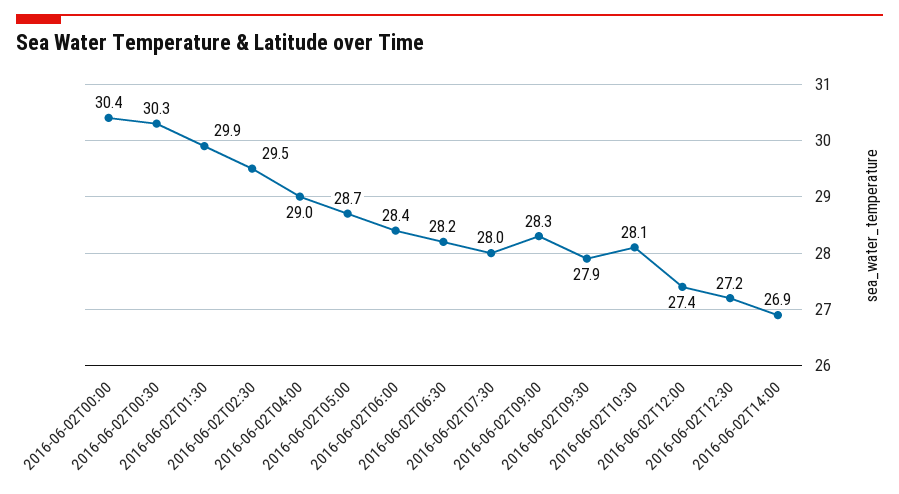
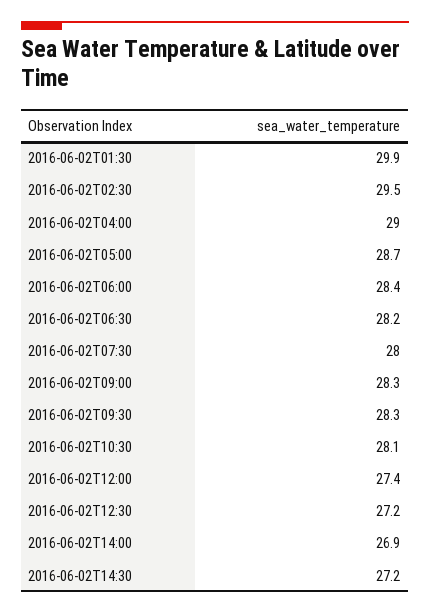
2016-06-02T00:00: 30.4 -> none
2016-06-02T00:30: 30.3 -> none
2016-06-02T09:30: 27.9 -> 28.3
2016-06-02T14:30: none -> 27.2

